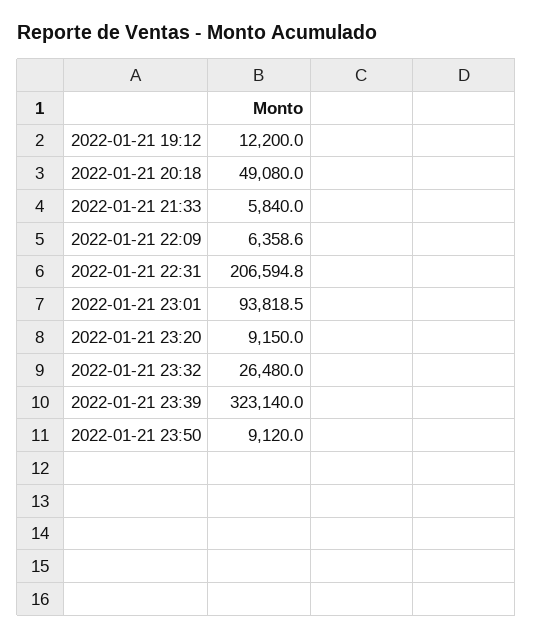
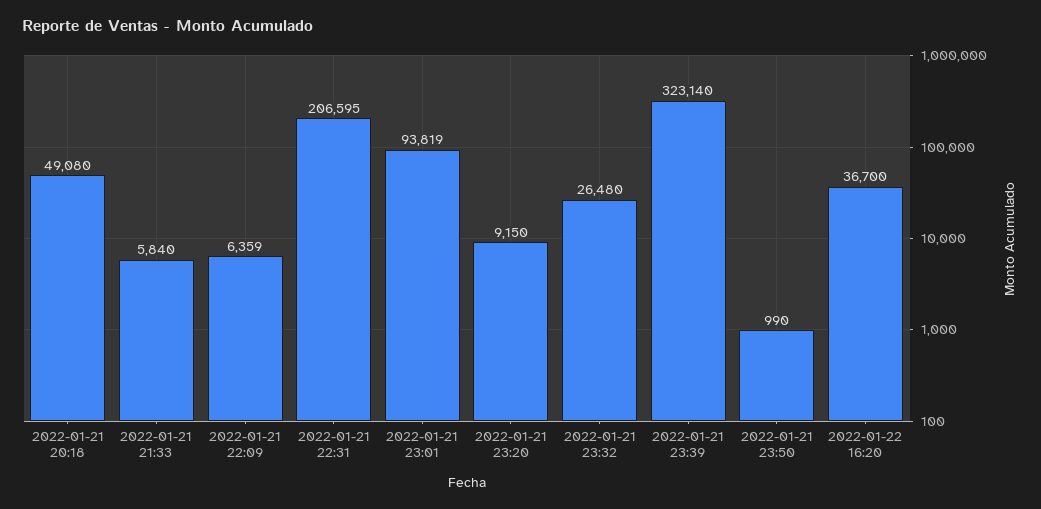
2022-01-21 19:12: 12200 -> none
2022-01-21 23:50: 9120 -> 990
2022-01-22 16:20: none -> 36700

